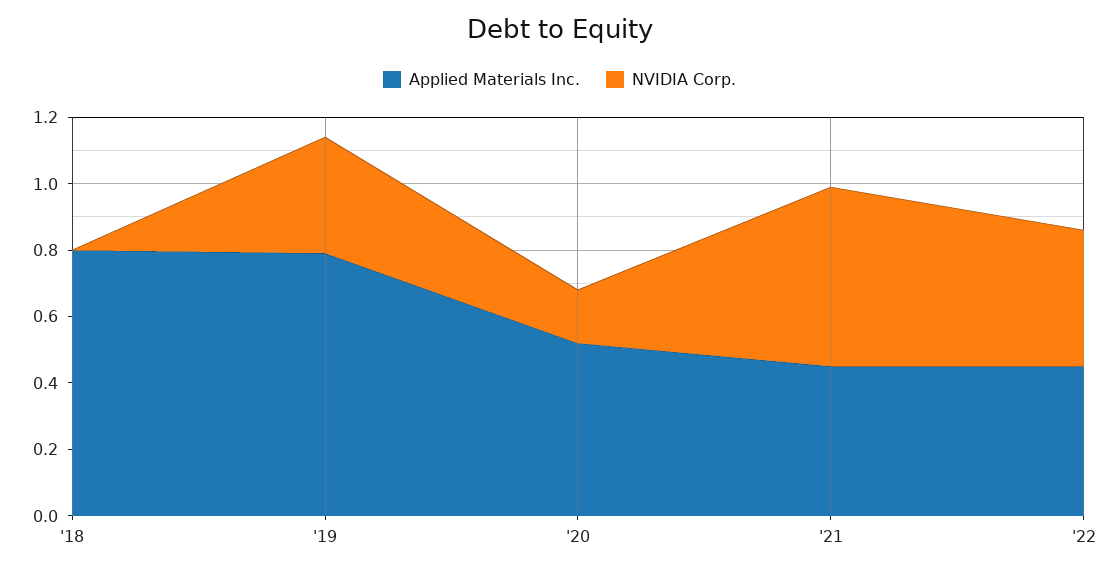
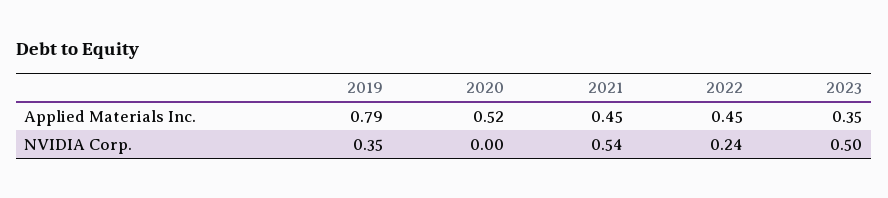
Applied Materials Inc., '18: 0.8 -> none
NVIDIA Corp., '18: 0 -> none
NVIDIA Corp., '20: 0.15 -> 0
NVIDIA Corp., '22: 0.4 -> 0.24
Applied Materials Inc., 2023: none -> 0.35
NVIDIA Corp., 2023: none -> 0.5

